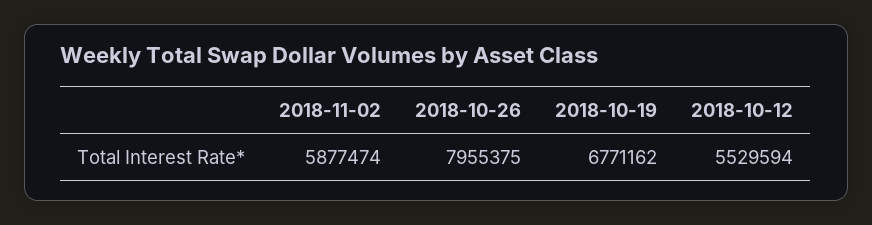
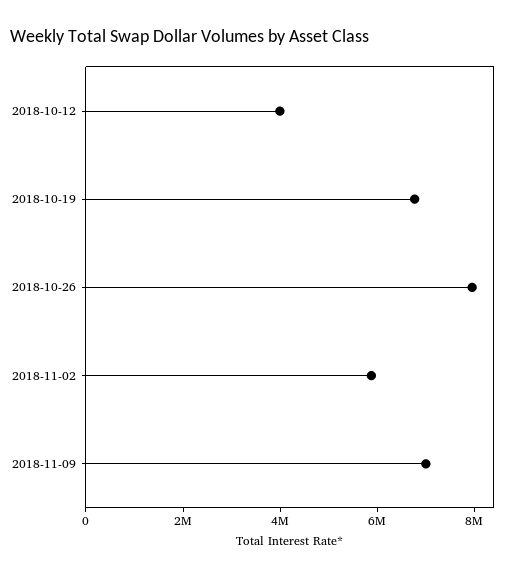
2018-10-12: 5529594 -> 4000000
2018-11-09: none -> 7000000

